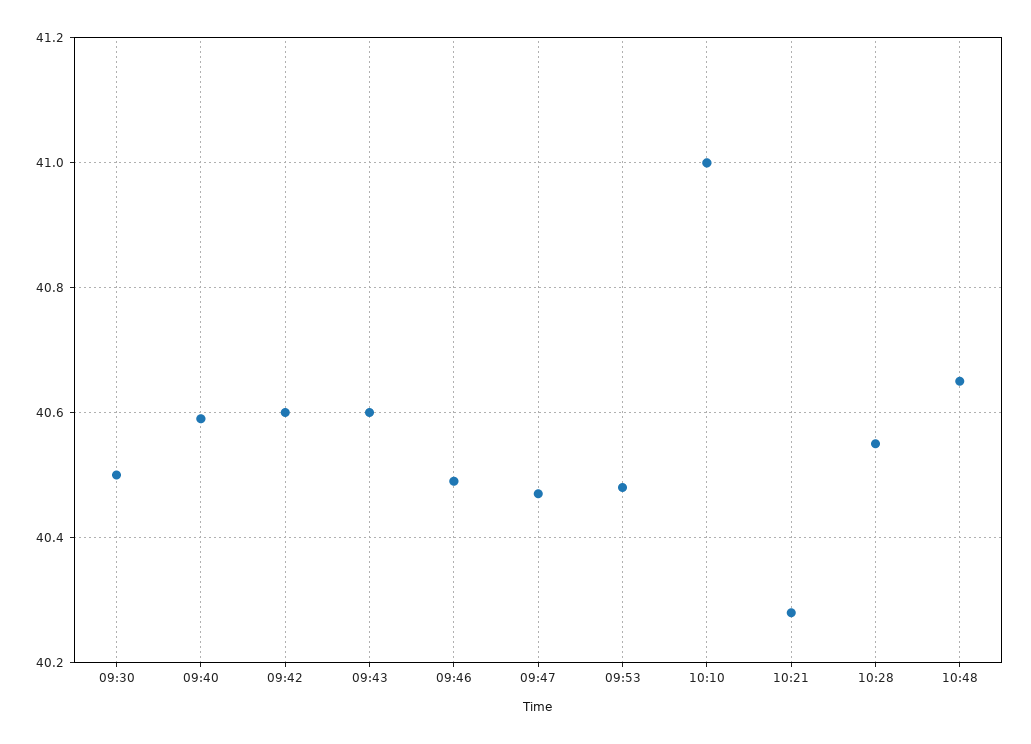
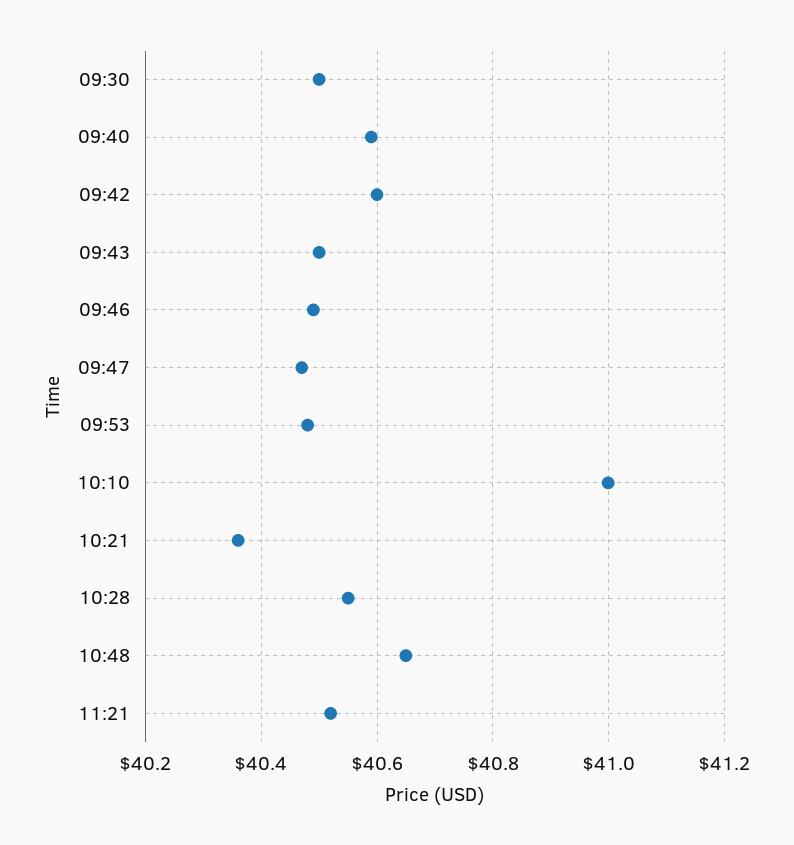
09:43: 40.6 -> 40.5
10:21: 40.28 -> 40.36
11:21: none -> 40.52

